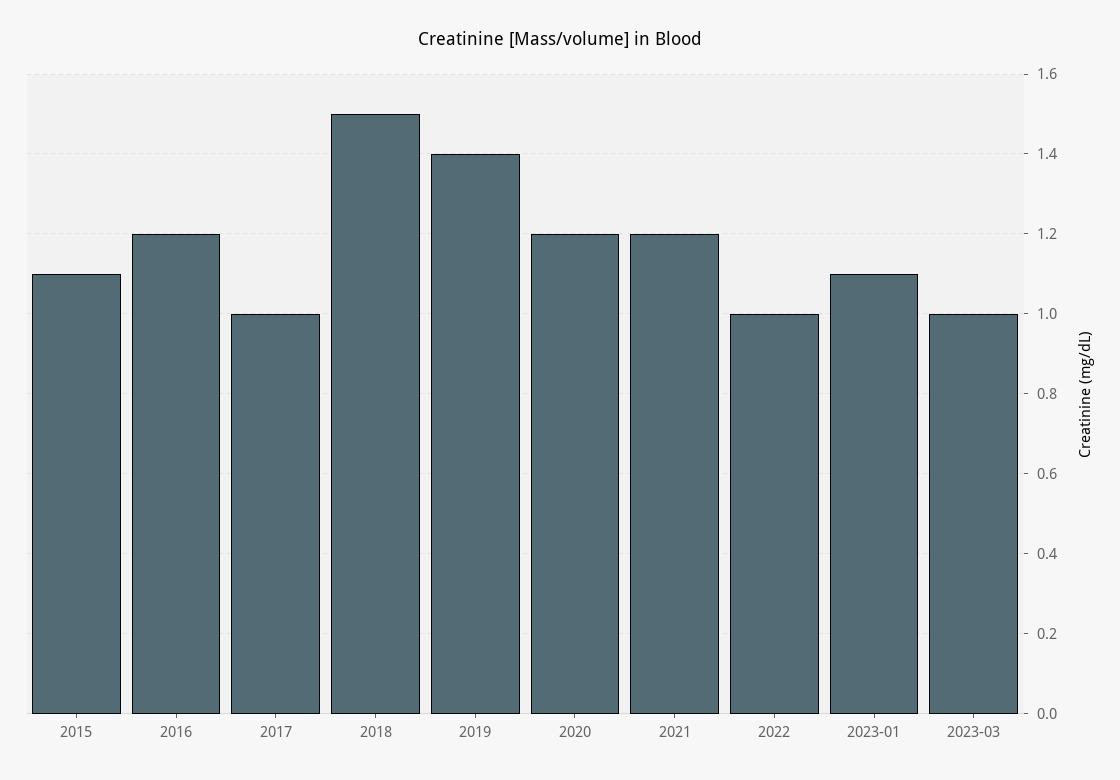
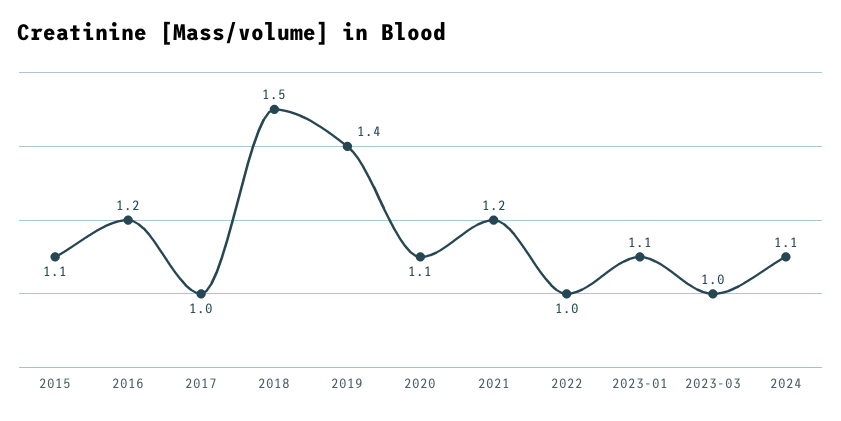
2020: 1.2 -> 1.1
2024: none -> 1.1

